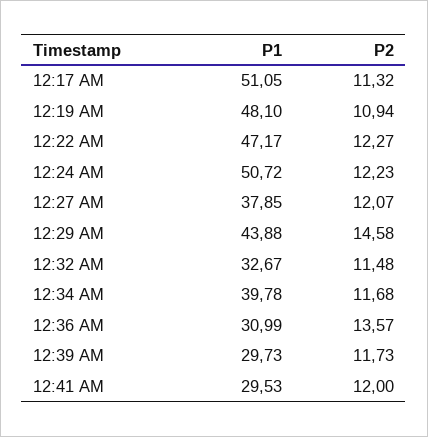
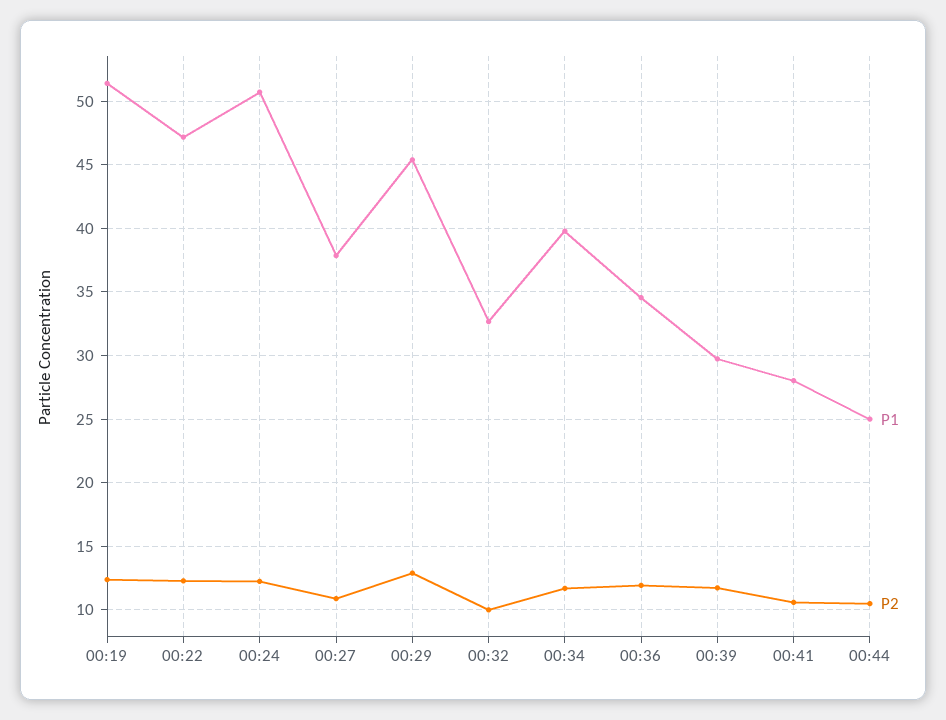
P1, 12:17 AM: 51.05 -> none
P2, 12:17 AM: 11.32 -> none
P1, 12:19 AM: 48.1 -> 51.5
P2, 12:19 AM: 10.94 -> 12.5
P2, 12:27 AM: 12.07 -> 11
P1, 12:29 AM: 43.88 -> 45.5
P2, 12:29 AM: 14.58 -> 13
P2, 12:32 AM: 11.48 -> 10
P1, 12:36 AM: 30.99 -> 34.5
P2, 12:36 AM: 13.57 -> 12
P1, 12:41 AM: 29.53 -> 28
P2, 12:41 AM: 12 -> 10.5
P1, 00:44: none -> 25
P2, 00:44: none -> 10.5

